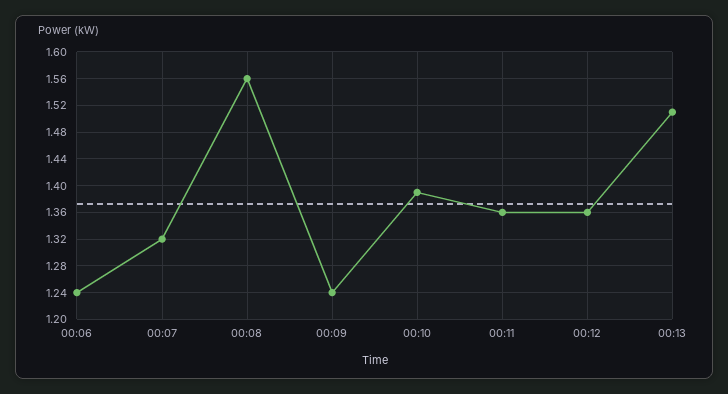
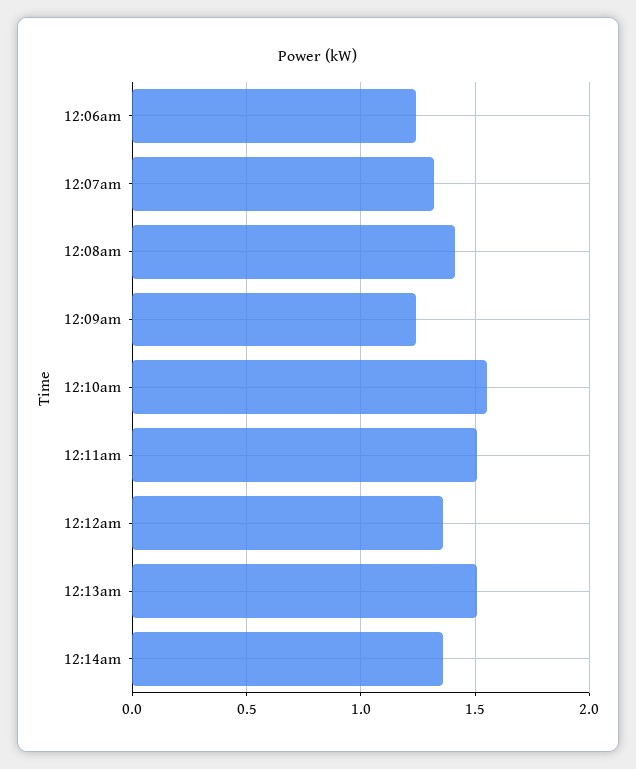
00:08: 1.56 -> 1.4
00:10: 1.39 -> 1.55
00:11: 1.36 -> 1.5
12:14am: none -> 1.35

